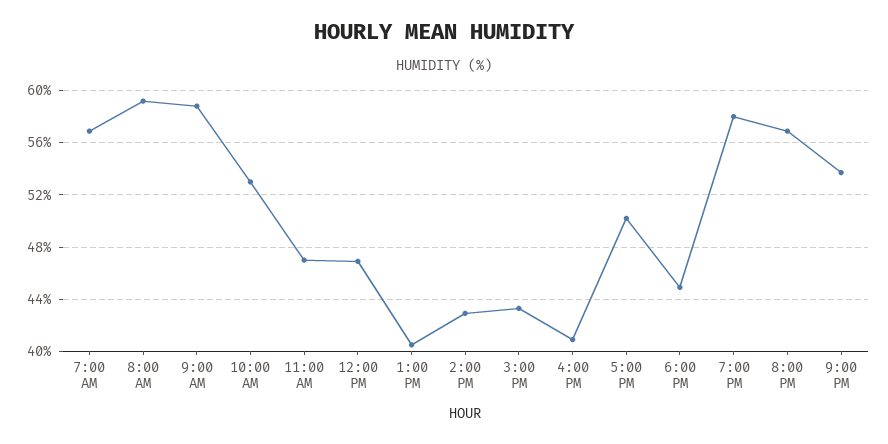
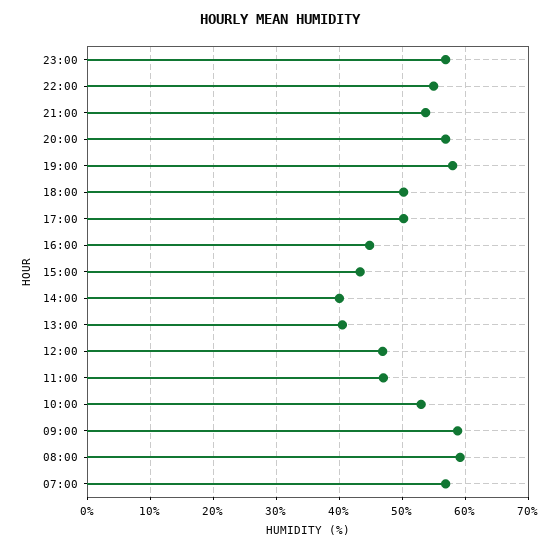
2:00 PM: 43 -> 40
4:00 PM: 41 -> 45
6:00 PM: 45 -> 50
23:00: none -> 57
22:00: none -> 55

